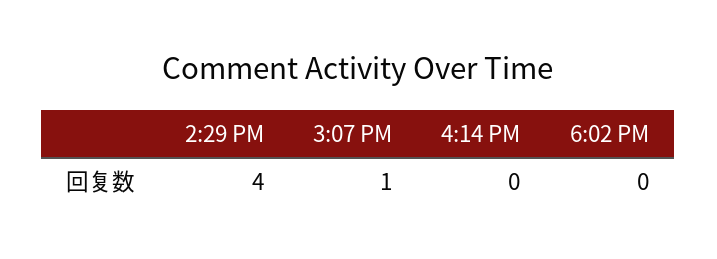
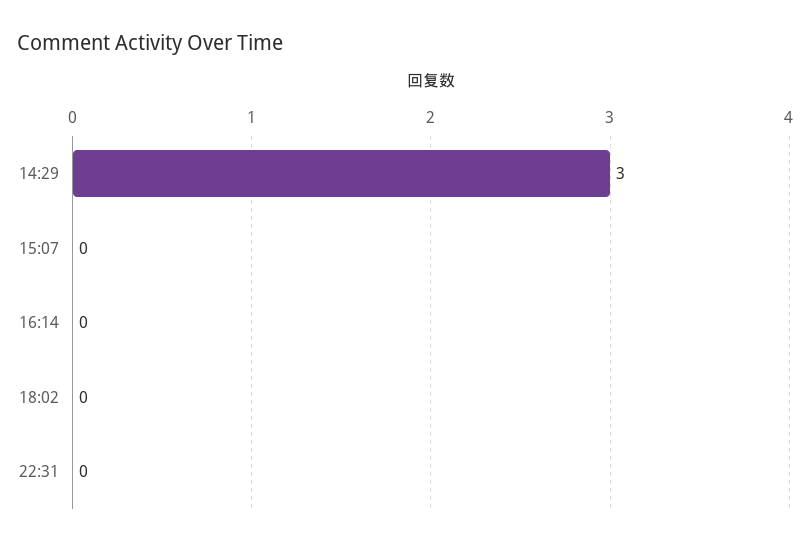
2:29 PM: 4 -> 3
3:07 PM: 1 -> 0
22:31: none -> 0

